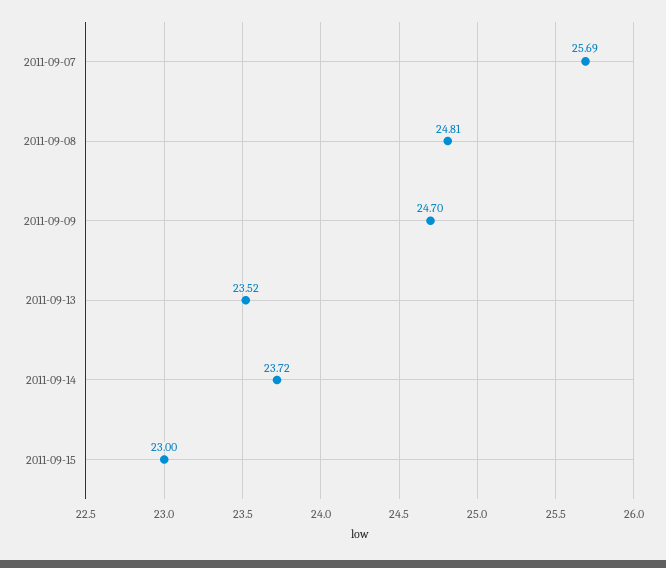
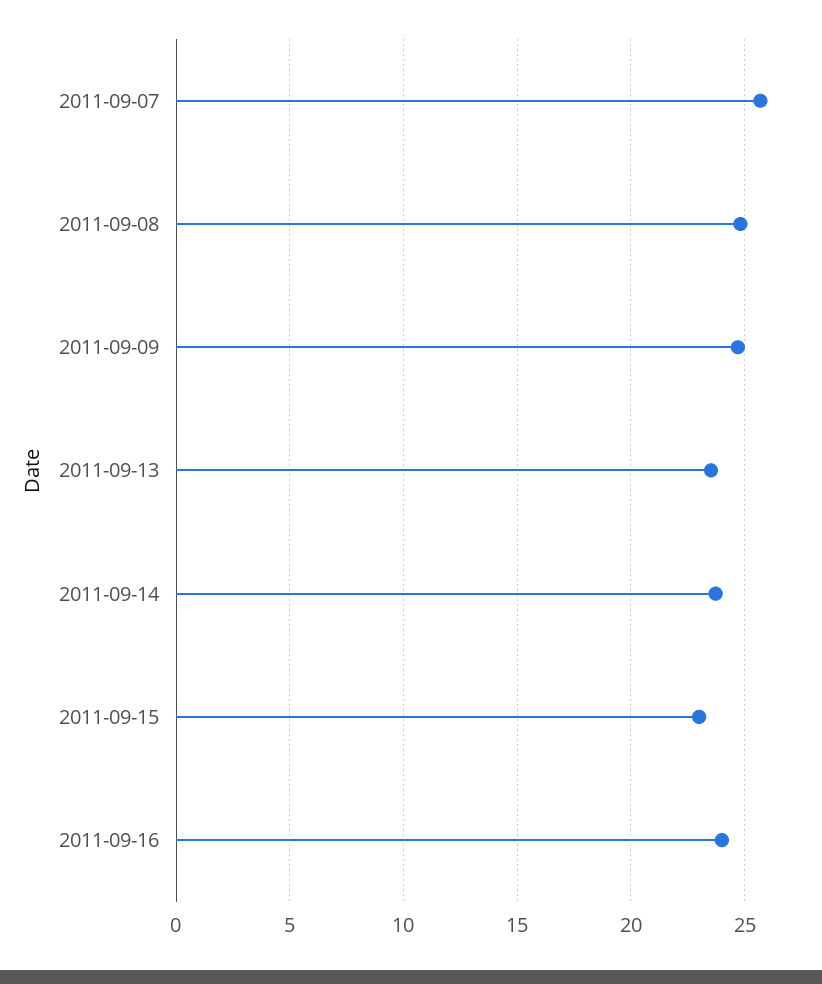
2011-09-16: none -> 24

